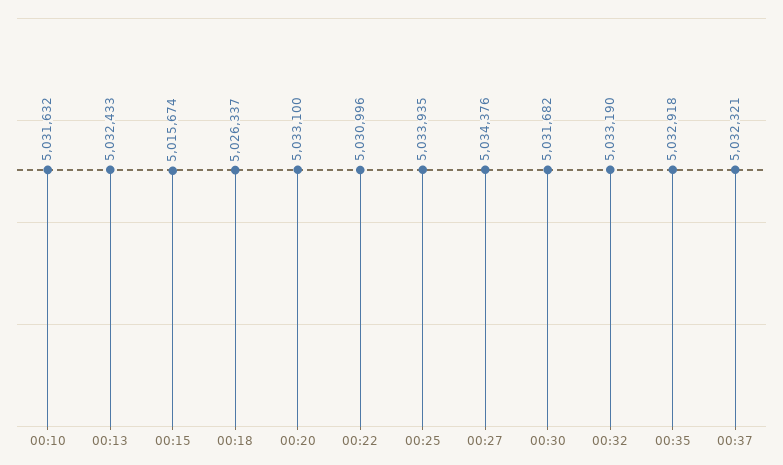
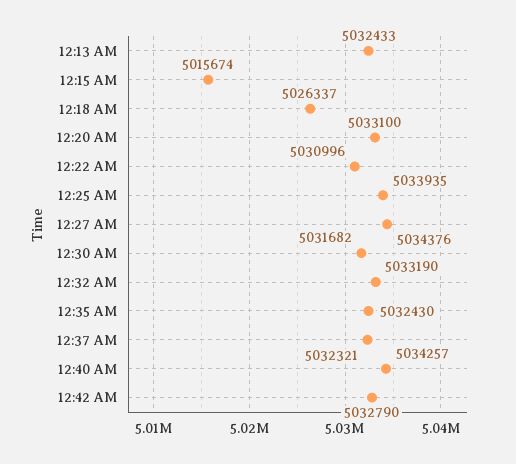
00:10: 5031632 -> none
00:35: 5032918 -> 5032430
12:40 AM: none -> 5034257
12:42 AM: none -> 5032790

